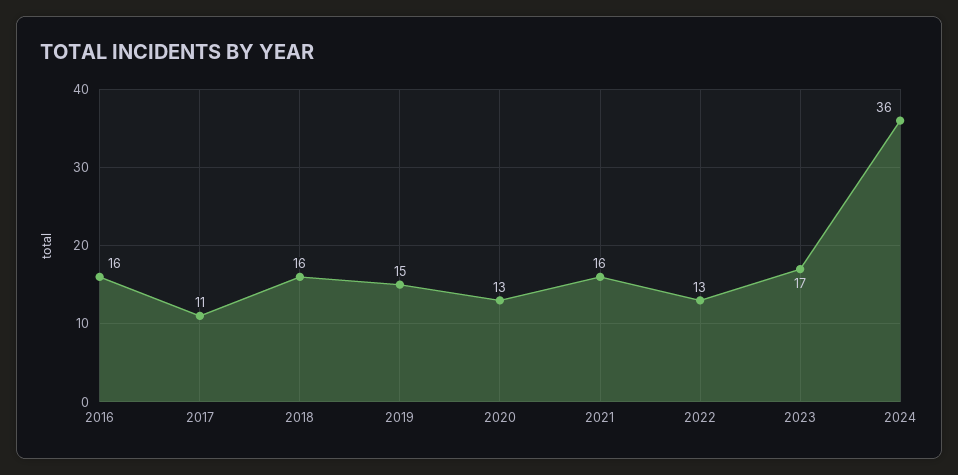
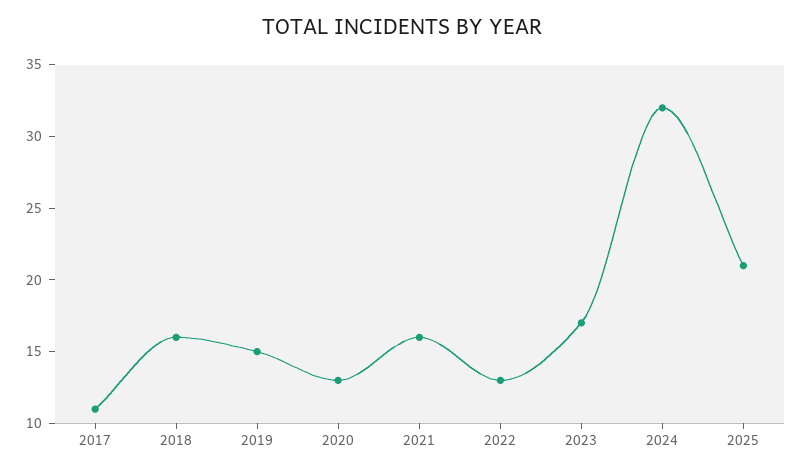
2016: 16 -> none
2024: 36 -> 32
2025: none -> 21

